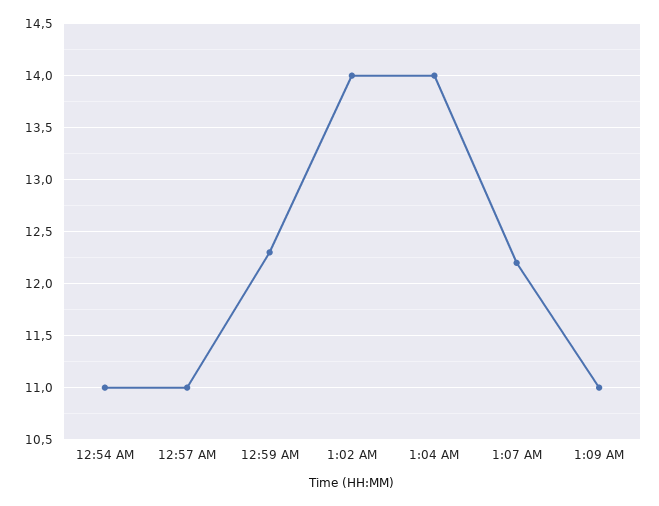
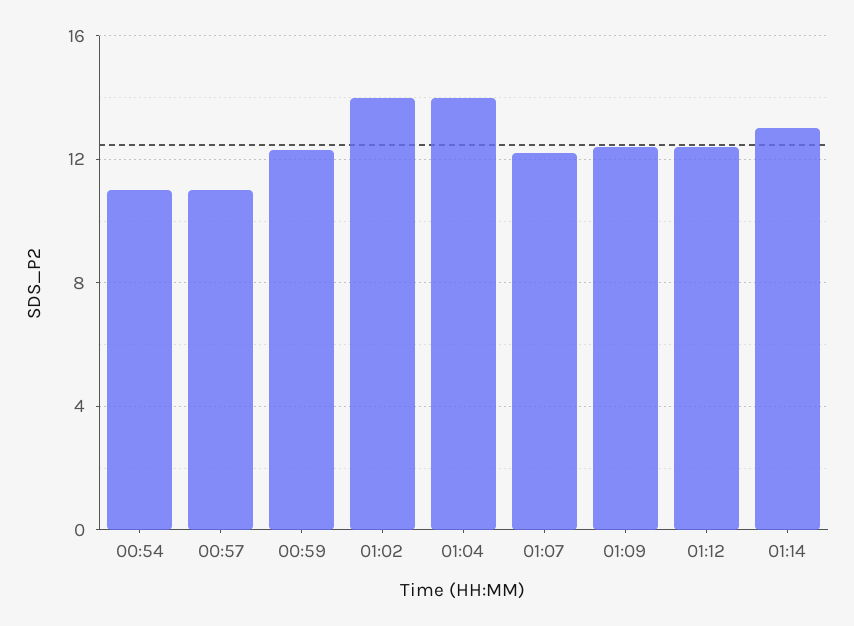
1:09 AM: 11 -> 12.5
01:12: none -> 12.5
01:14: none -> 13

